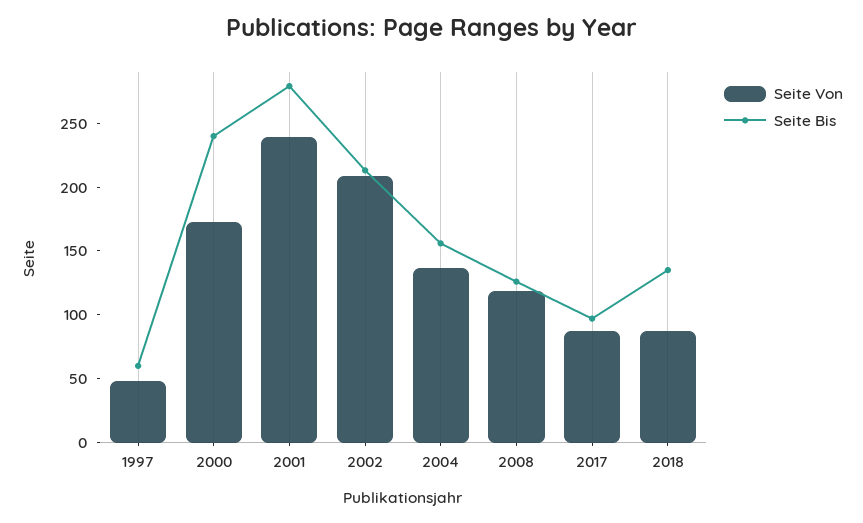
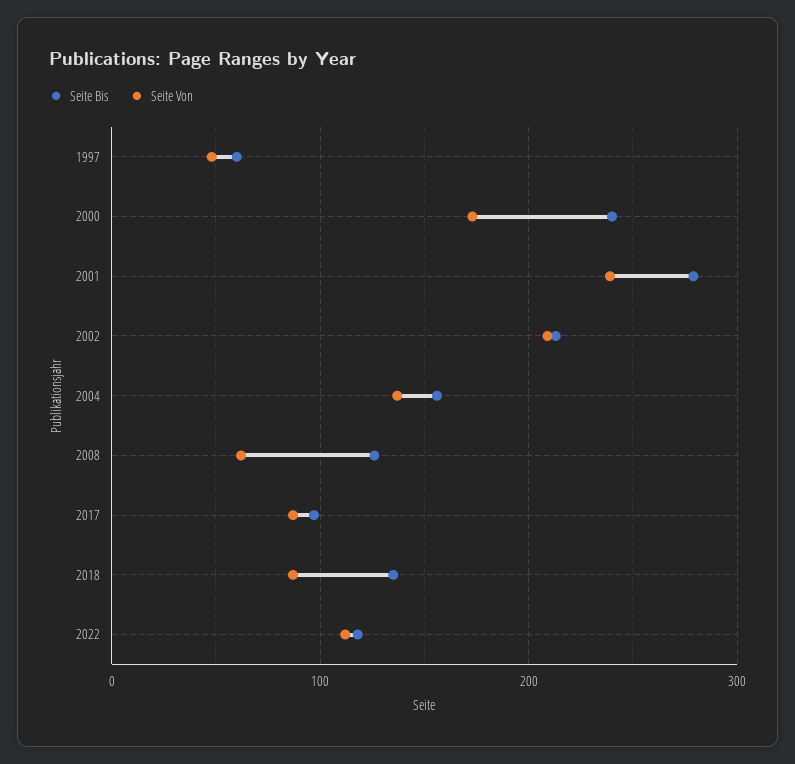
Seite Von, 2008: 120 -> 60
Seite Bis, 2022: none -> 120
Seite Von, 2022: none -> 110

